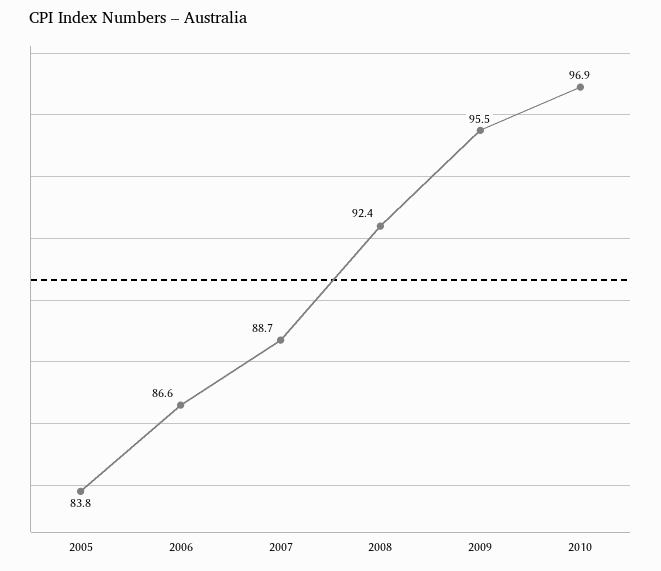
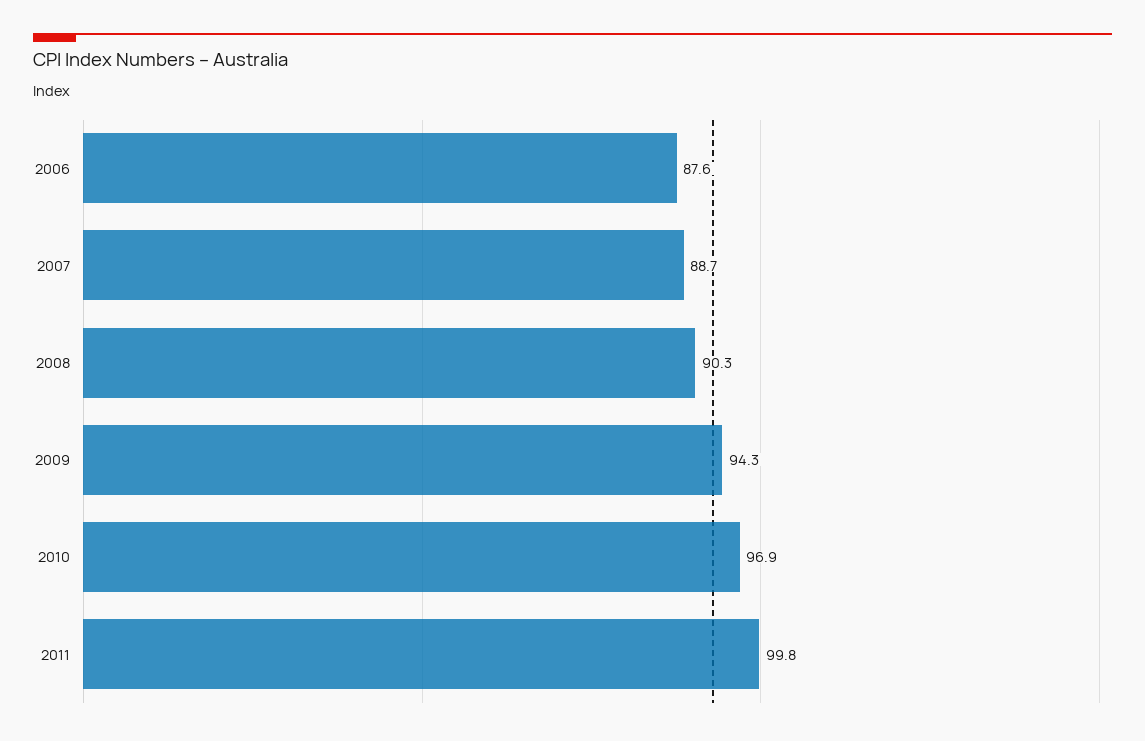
2005: 83.8 -> none
2006: 86.6 -> 87.6
2008: 92.4 -> 90.3
2009: 95.5 -> 94.3
2011: none -> 99.8

